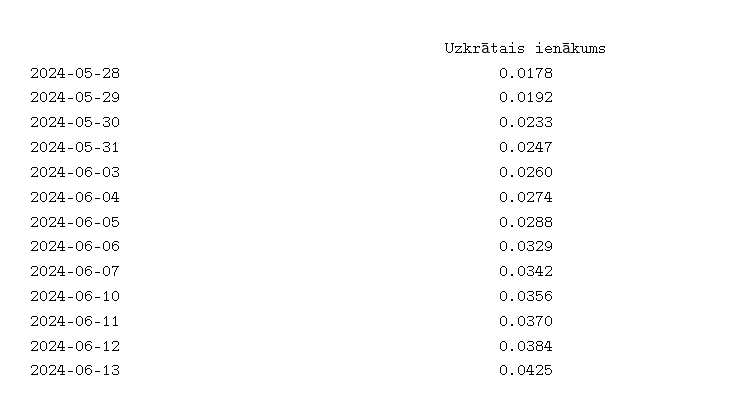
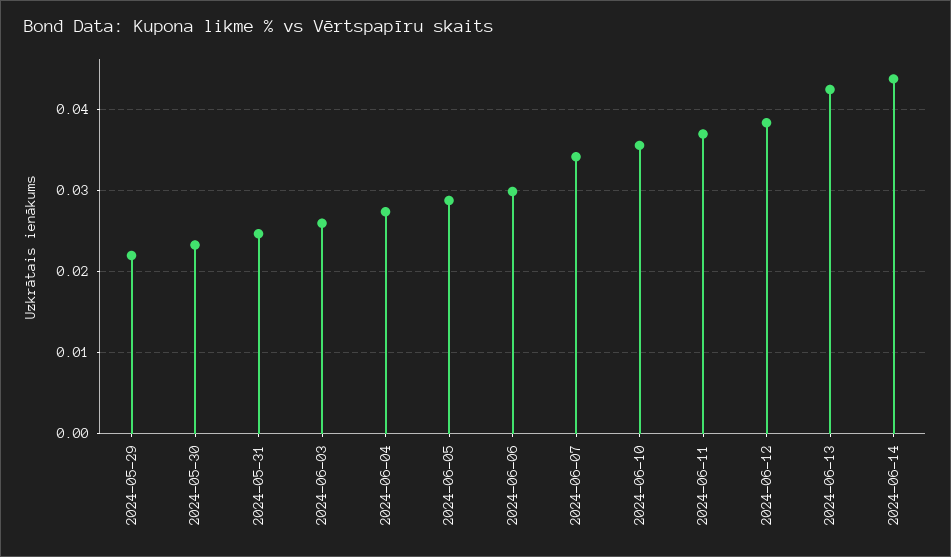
2024-05-28: 0.0178 -> none
2024-05-29: 0.0192 -> 0.022
2024-06-06: 0.0329 -> 0.03
2024-06-14: none -> 0.044

